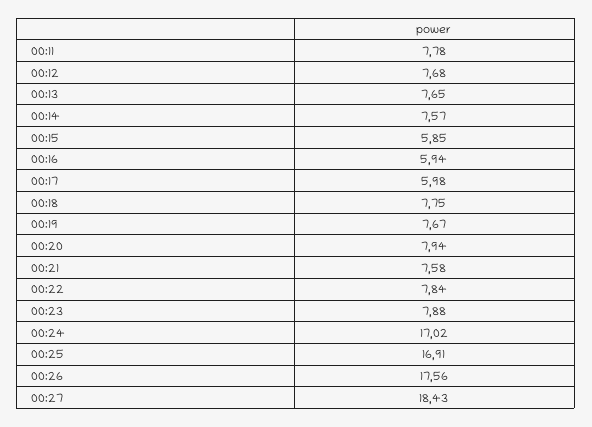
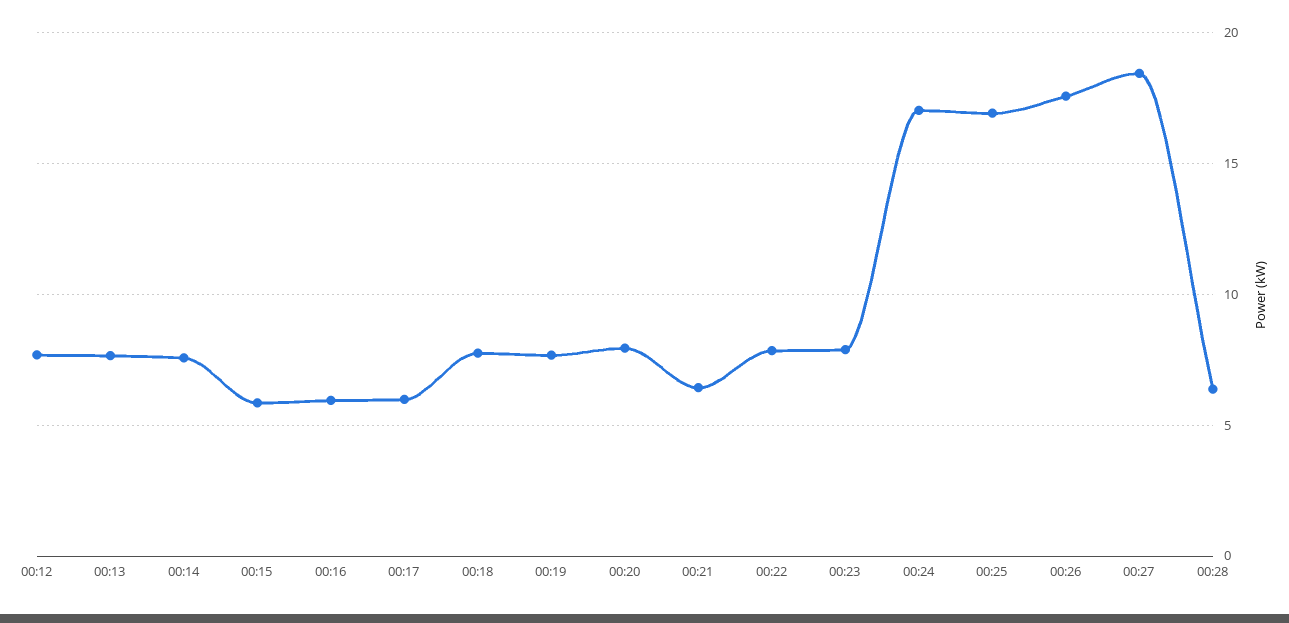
00:11: 7.78 -> none
00:21: 7.58 -> 6.5
00:28: none -> 6.5

